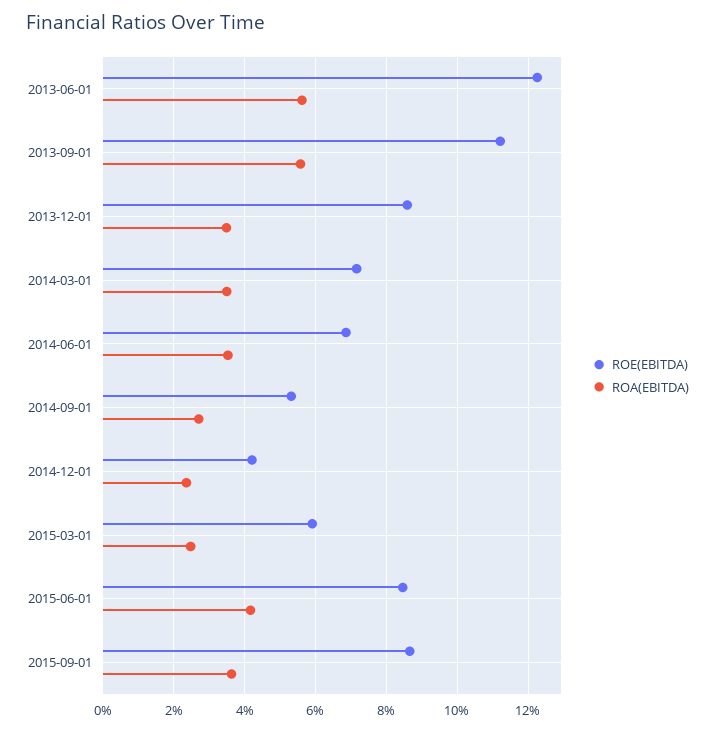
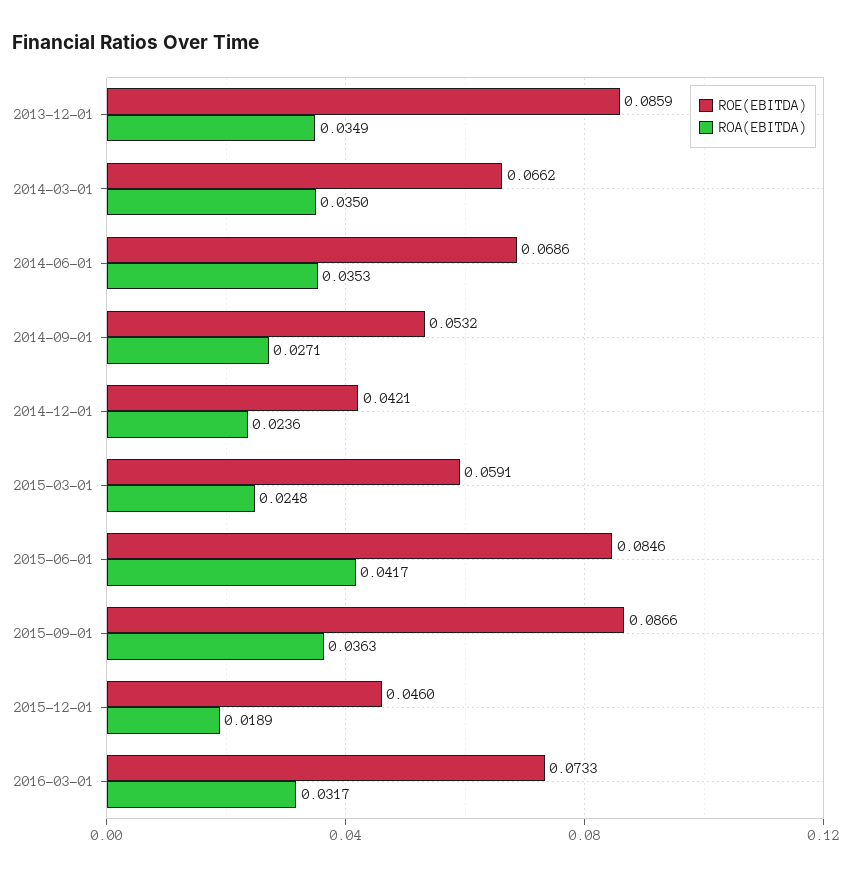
ROE(EBITDA), 2013-06-01: 0.122 -> none
ROA(EBITDA), 2013-06-01: 0.056 -> none
ROE(EBITDA), 2013-09-01: 0.112 -> none
ROA(EBITDA), 2013-09-01: 0.056 -> none
ROE(EBITDA), 2014-03-01: 0.072 -> 0.0662
ROE(EBITDA), 2015-12-01: none -> 0.046
ROA(EBITDA), 2015-12-01: none -> 0.0189
ROE(EBITDA), 2016-03-01: none -> 0.0733
ROA(EBITDA), 2016-03-01: none -> 0.0317

